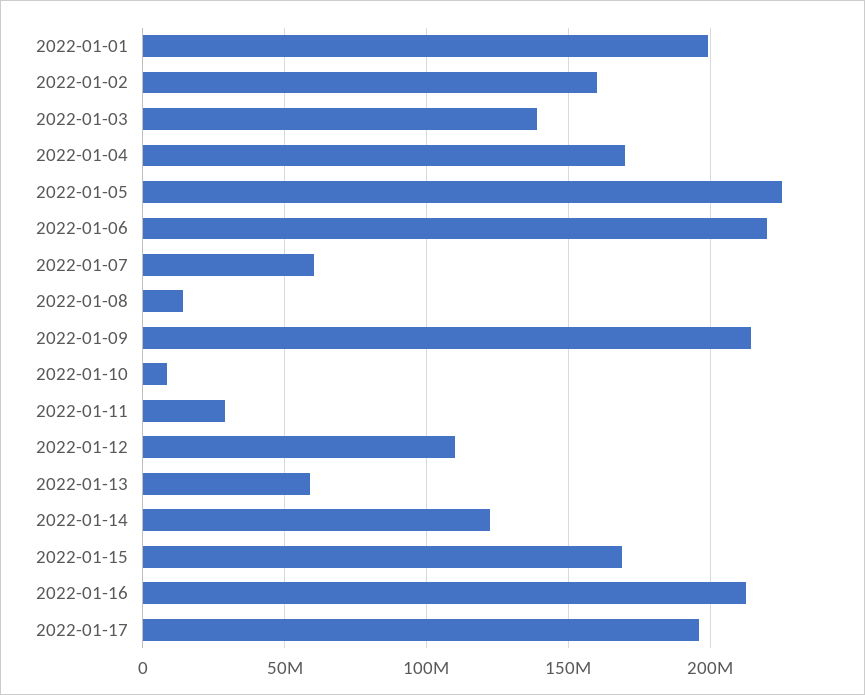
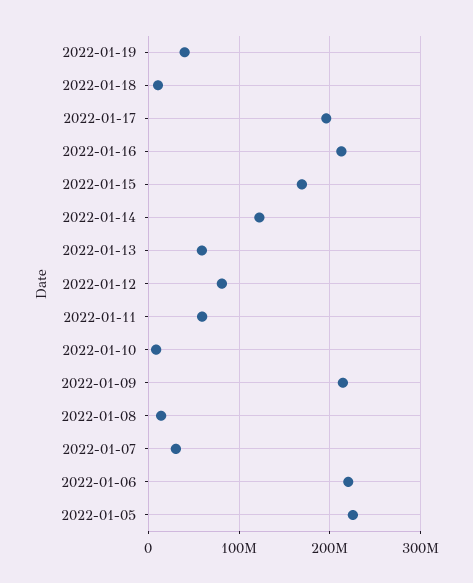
2022-01-01: 200000000 -> none
2022-01-02: 160000000 -> none
2022-01-03: 140000000 -> none
2022-01-04: 170000000 -> none
2022-01-07: 60000000 -> 30000000
2022-01-11: 30000000 -> 60000000
2022-01-12: 110000000 -> 80000000
2022-01-19: none -> 40000000
2022-01-18: none -> 10000000

